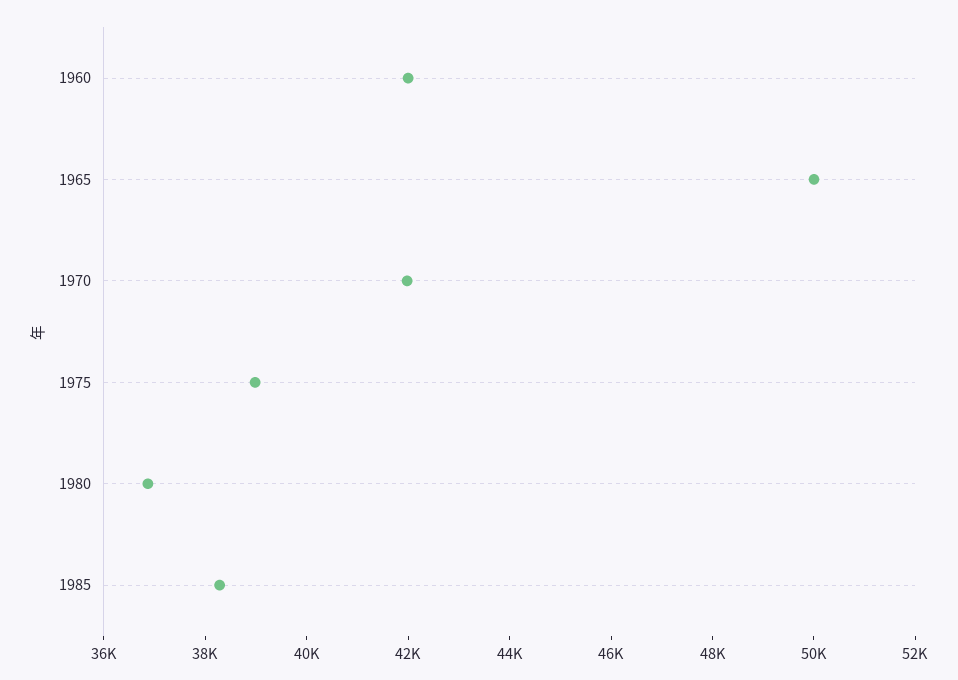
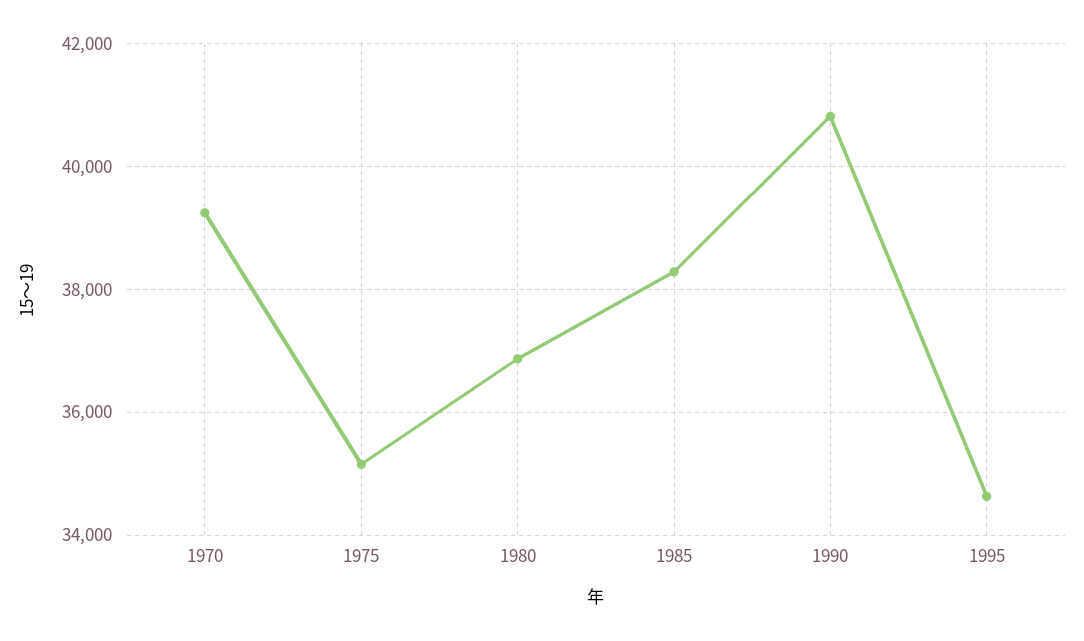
1960: 42000 -> none
1965: 50000 -> none
1970: 42000 -> 39200
1975: 39000 -> 35200
1990: none -> 40800
1995: none -> 34600

